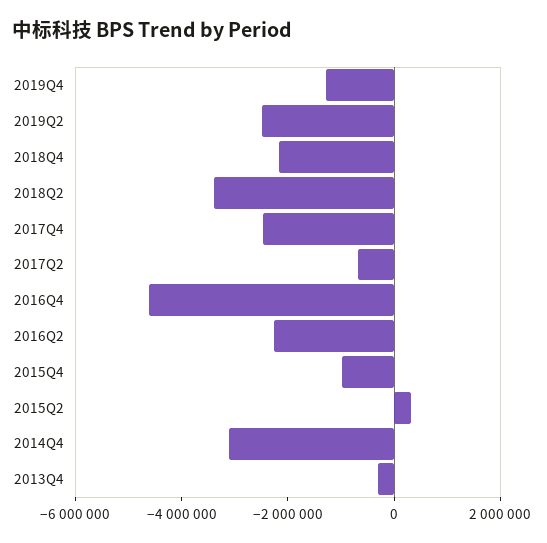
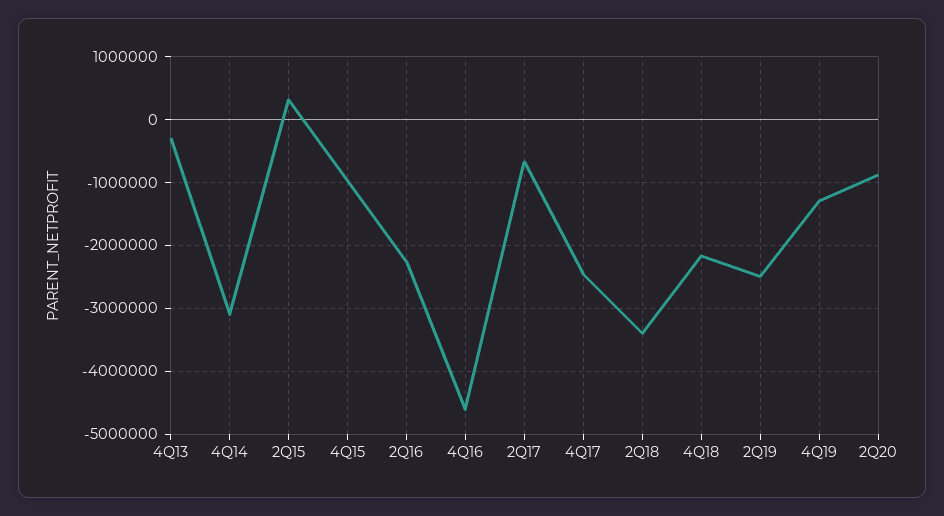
2Q20: none -> -900000

